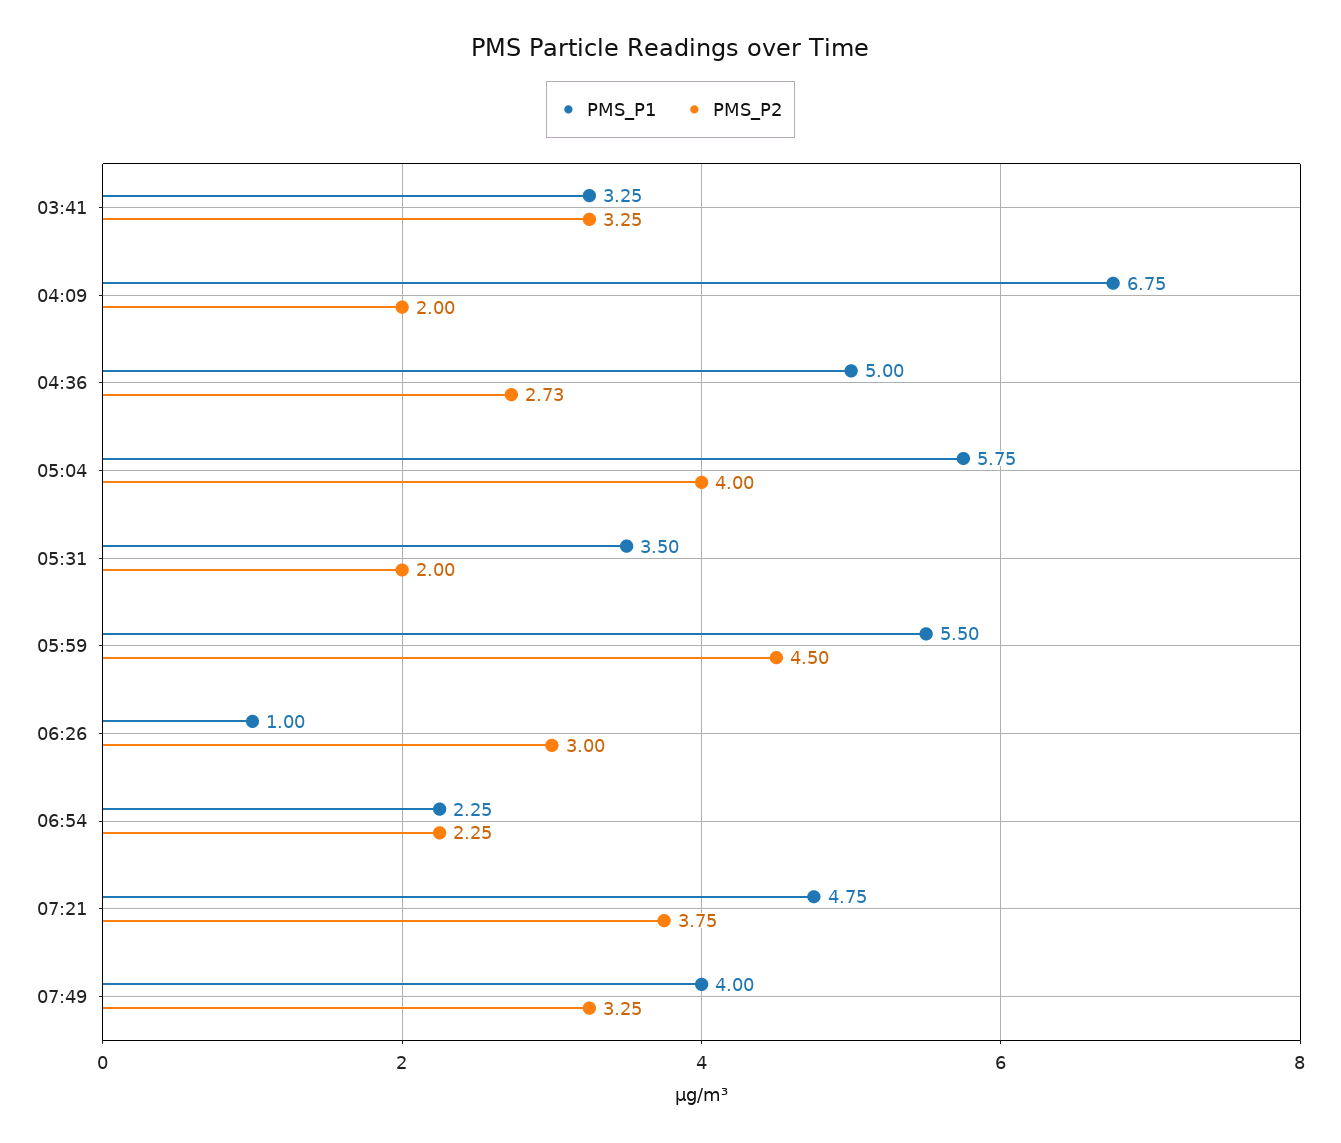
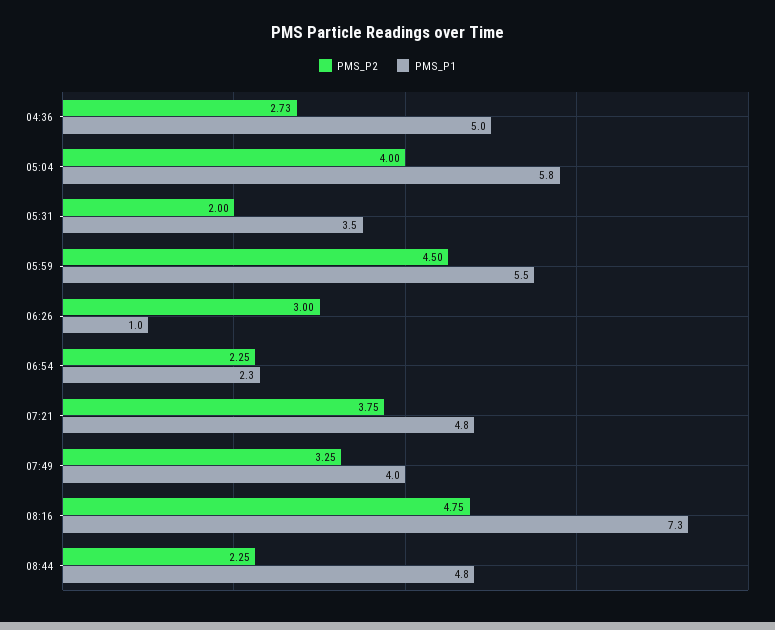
PMS_P1, 03:41: 3.25 -> none
PMS_P2, 03:41: 3.25 -> none
PMS_P1, 04:09: 6.75 -> none
PMS_P2, 04:09: 2 -> none
PMS_P2, 08:16: none -> 4.75
PMS_P1, 08:16: none -> 7.3
PMS_P2, 08:44: none -> 2.25
PMS_P1, 08:44: none -> 4.8

